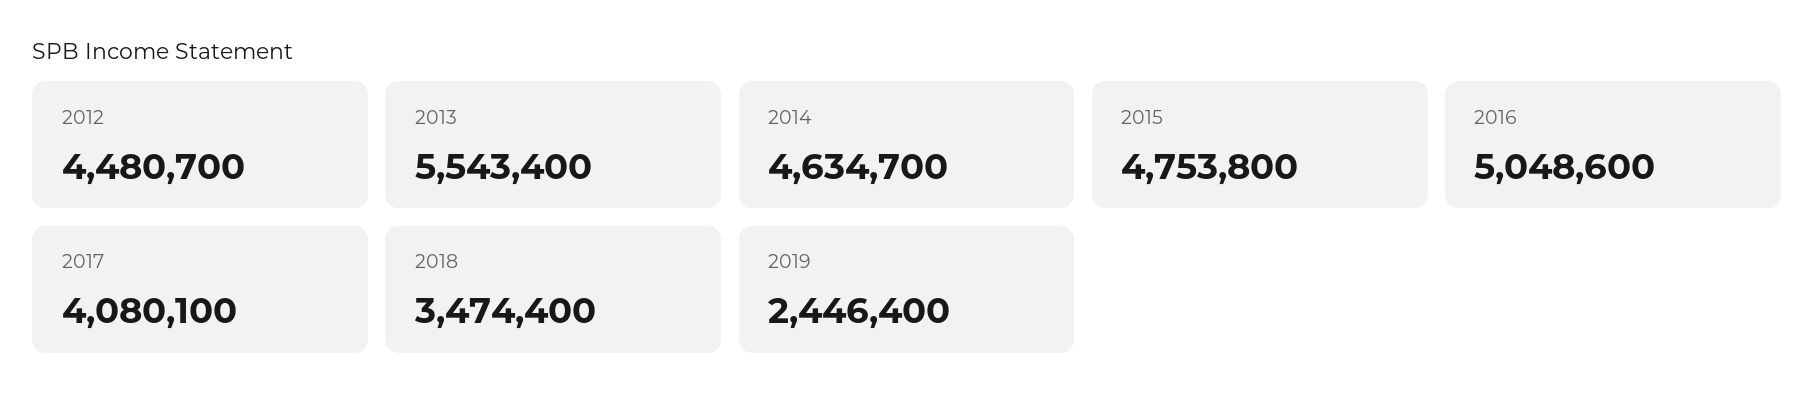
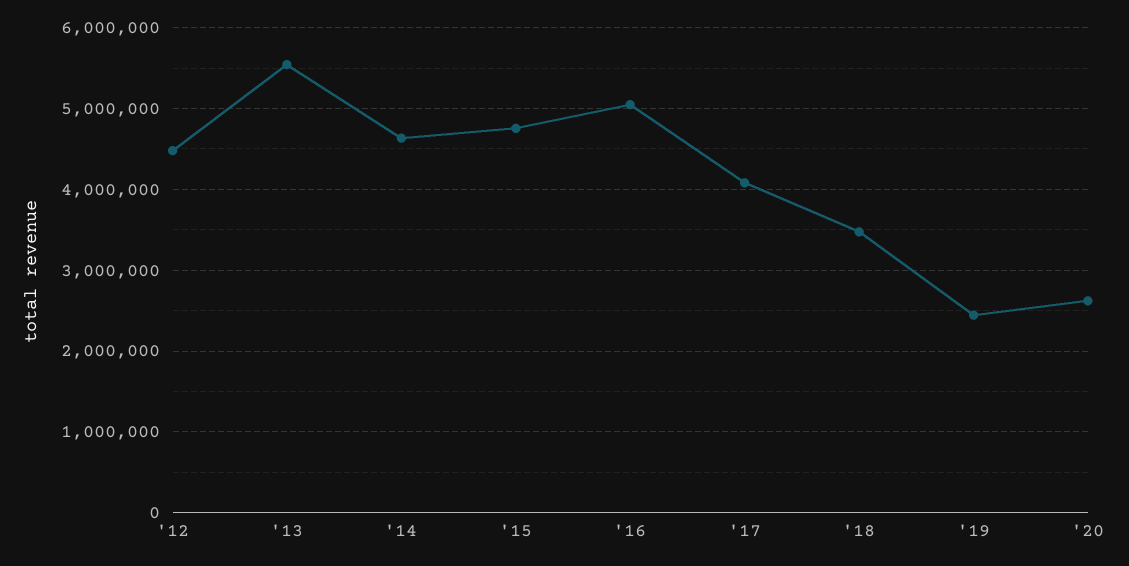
'20: none -> 2600000

